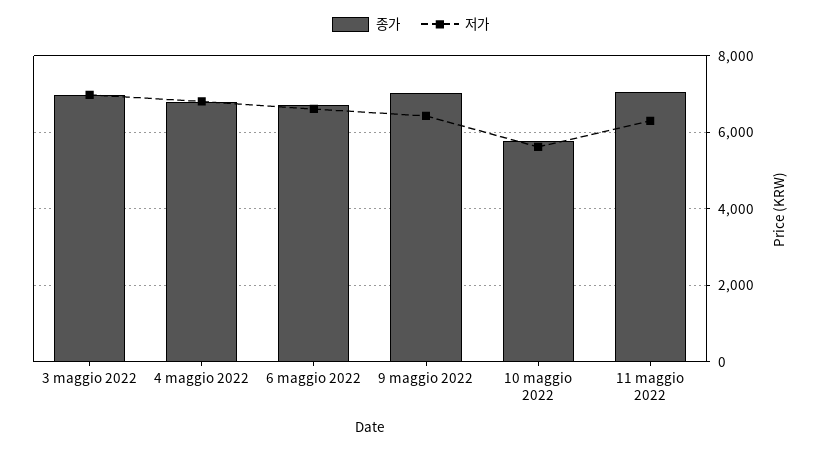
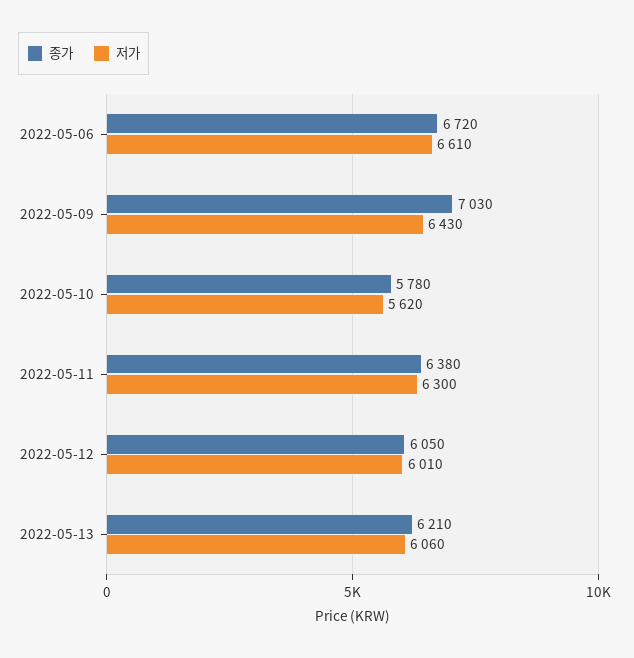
종가, 3 maggio 2022: 7000 -> none
저가, 3 maggio 2022: 7000 -> none
종가, 4 maggio 2022: 6800 -> none
저가, 4 maggio 2022: 6800 -> none
종가, 11 maggio 2022: 7000 -> 6380
종가, 2022-05-12: none -> 6050
저가, 2022-05-12: none -> 6010
종가, 2022-05-13: none -> 6210
저가, 2022-05-13: none -> 6060

